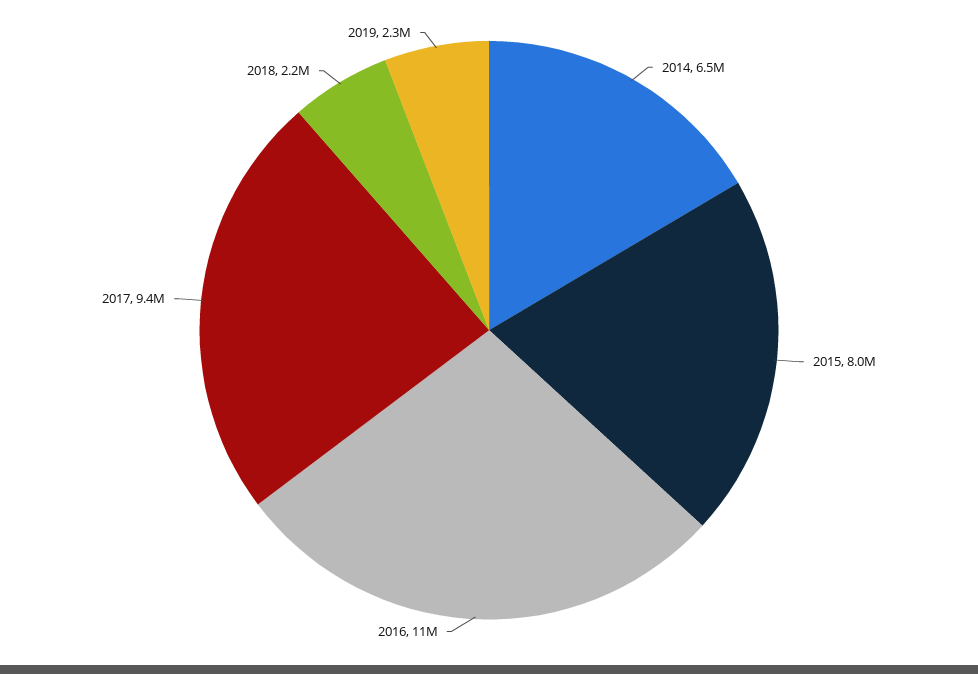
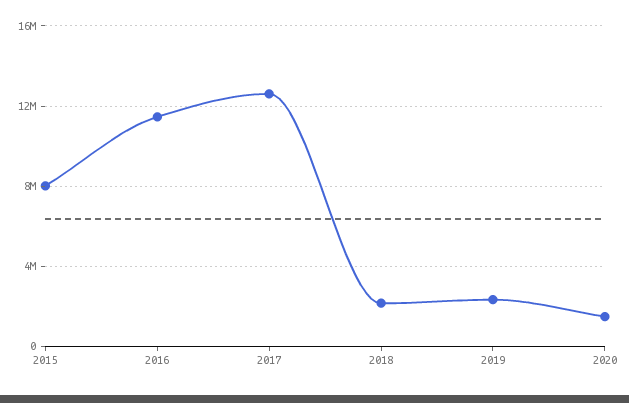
2014: 6500000 -> none
2017: 9400000 -> 12500000
2020: none -> 1500000

